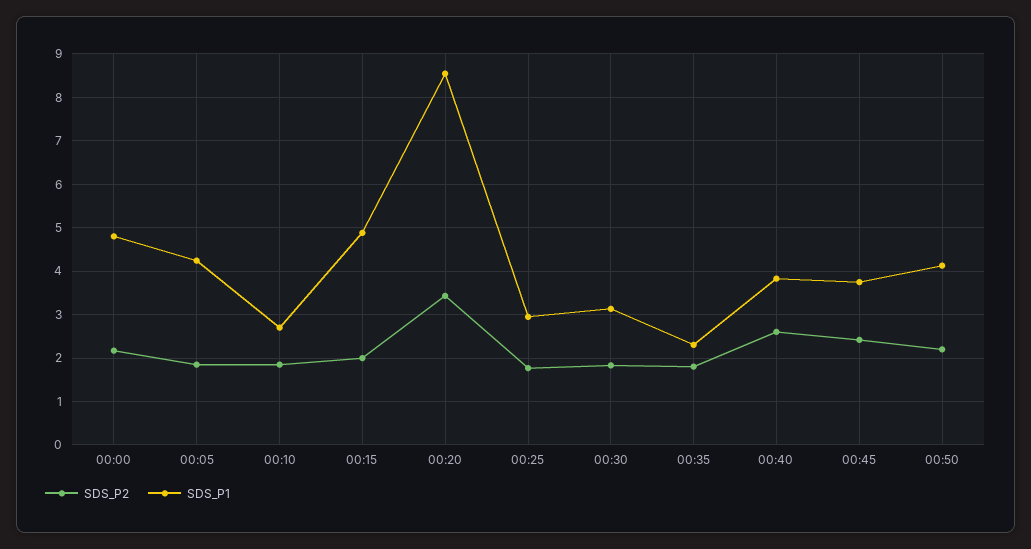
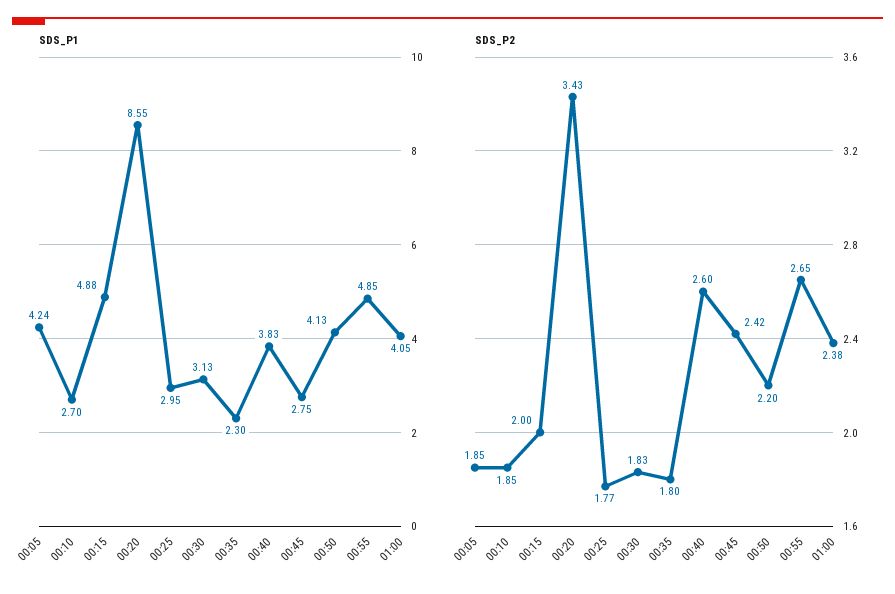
SDS_P2, 00:00: 2.2 -> none
SDS_P1, 00:00: 4.8 -> none
SDS_P1, 00:45: 3.8 -> 2.75
SDS_P1, 00:55: none -> 4.85
SDS_P1, 01:00: none -> 4.05
SDS_P2, 00:55: none -> 2.65
SDS_P2, 01:00: none -> 2.38

